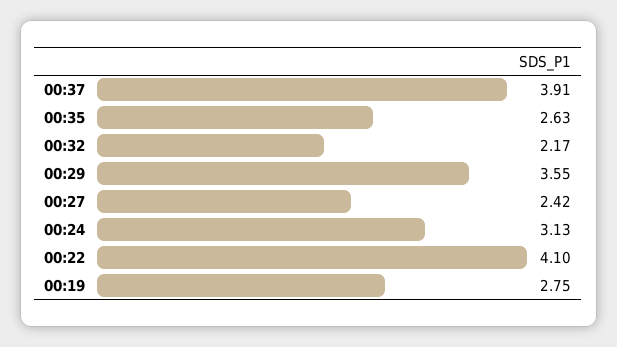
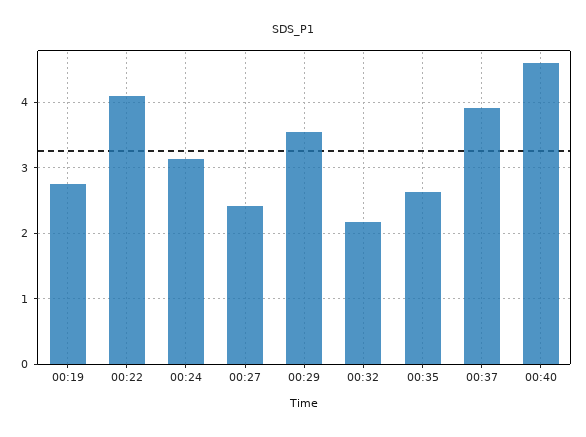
00:40: none -> 4.6

